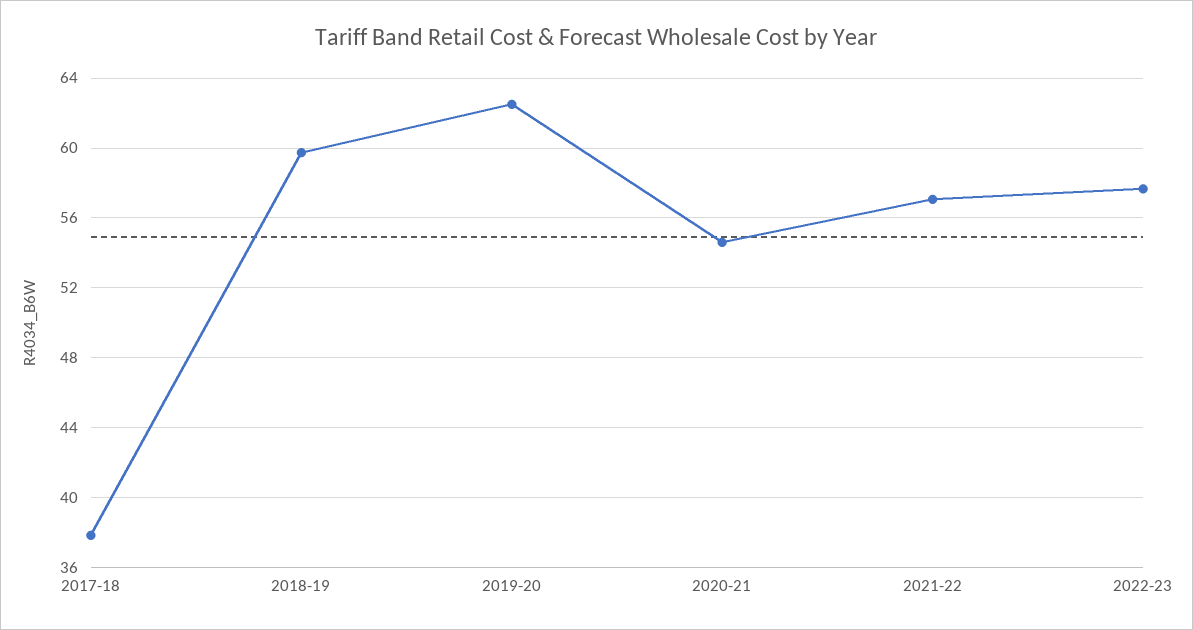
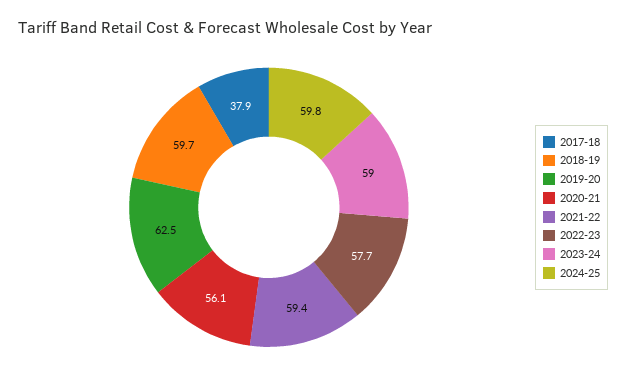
2020-21: 54.5 -> 56.1
2021-22: 57 -> 59.4
2023-24: none -> 59
2024-25: none -> 59.8

